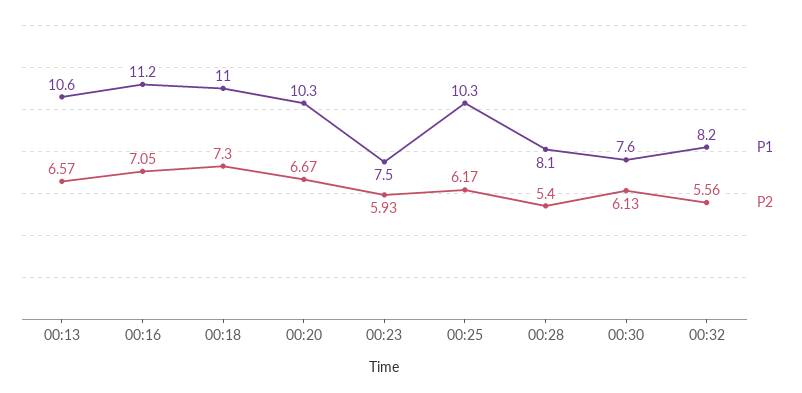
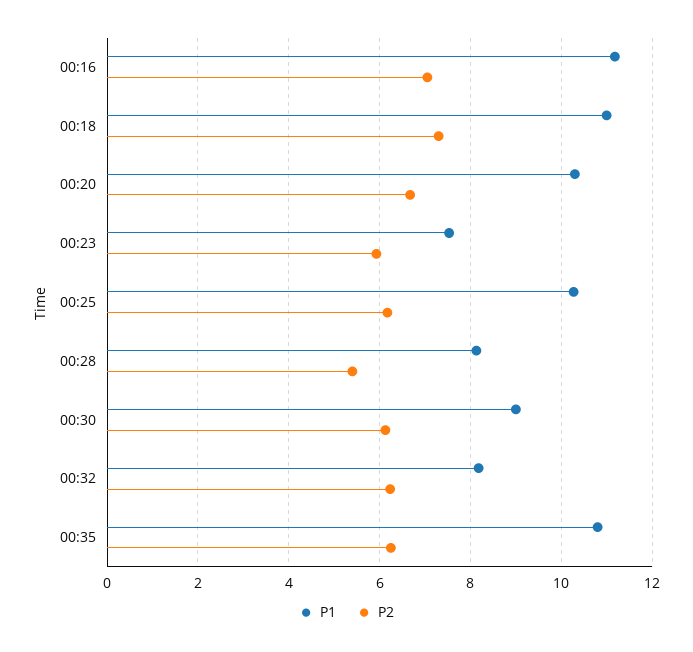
P1, 00:13: 10.6 -> none
P2, 00:13: 6.57 -> none
P1, 00:30: 7.6 -> 9
P2, 00:32: 5.56 -> 6.2
P1, 00:35: none -> 10.8
P2, 00:35: none -> 6.2

